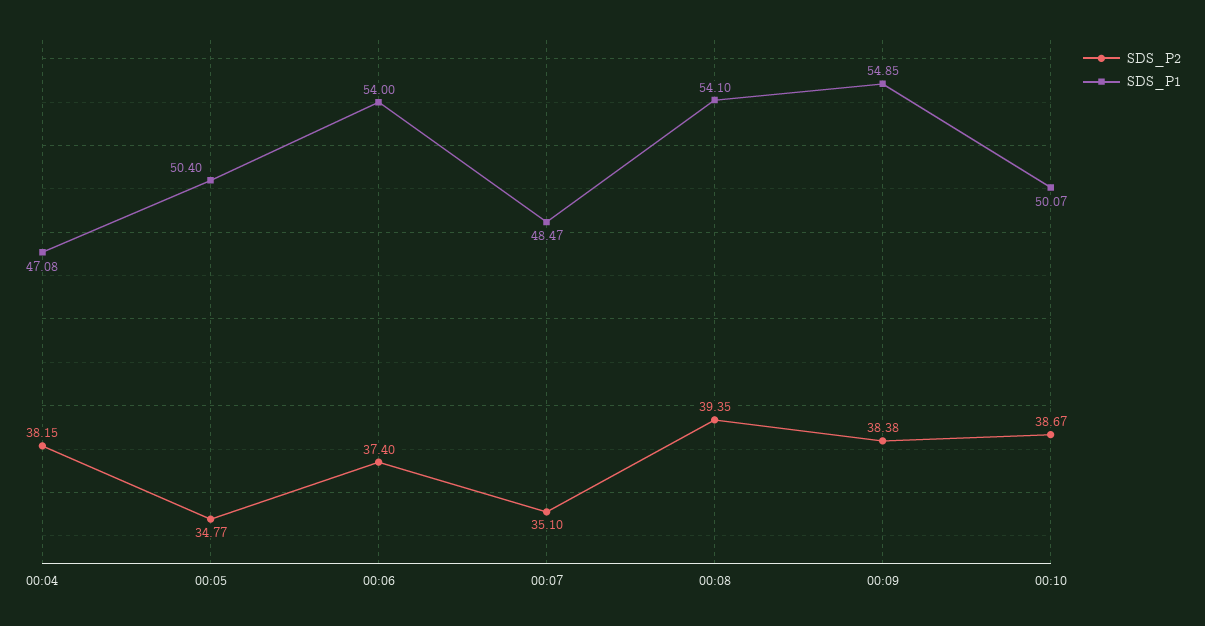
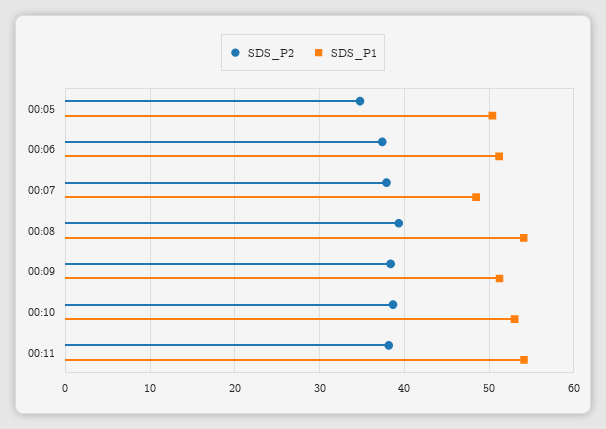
SDS_P2, 00:04: 38.15 -> none
SDS_P1, 00:04: 47.08 -> none
SDS_P1, 00:06: 54 -> 51
SDS_P2, 00:07: 35.1 -> 38
SDS_P1, 00:09: 54.85 -> 51
SDS_P1, 00:10: 50.07 -> 53
SDS_P2, 00:11: none -> 38
SDS_P1, 00:11: none -> 54

